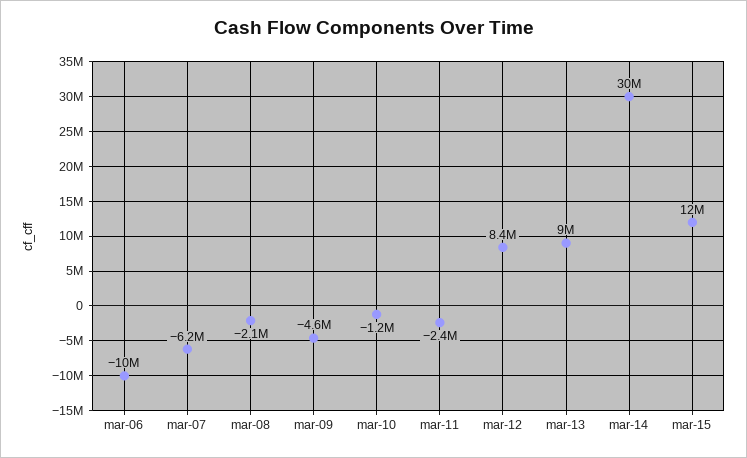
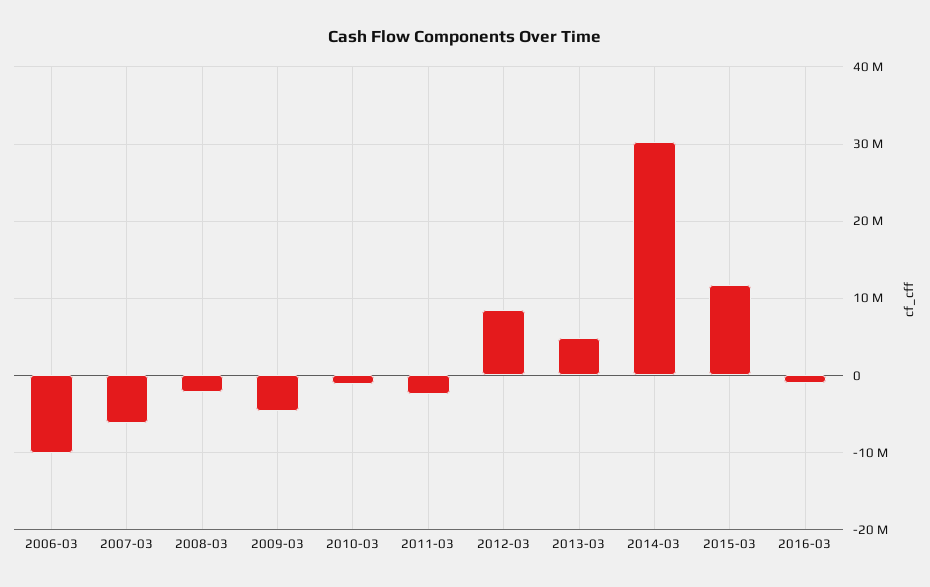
mar-13: 9000000 -> 5000000
2016-03: none -> -1000000

